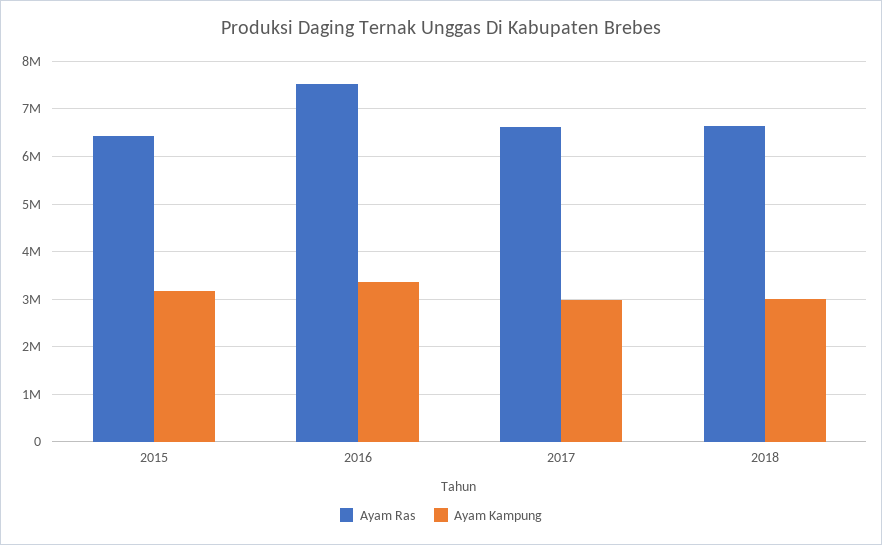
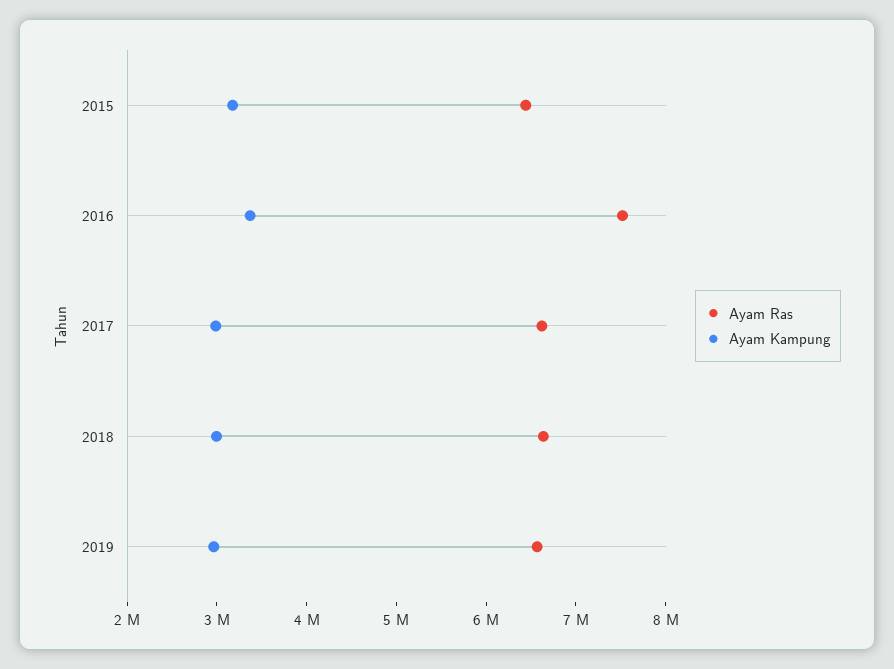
Ayam Ras, 2019: none -> 6600000
Ayam Kampung, 2019: none -> 3000000

